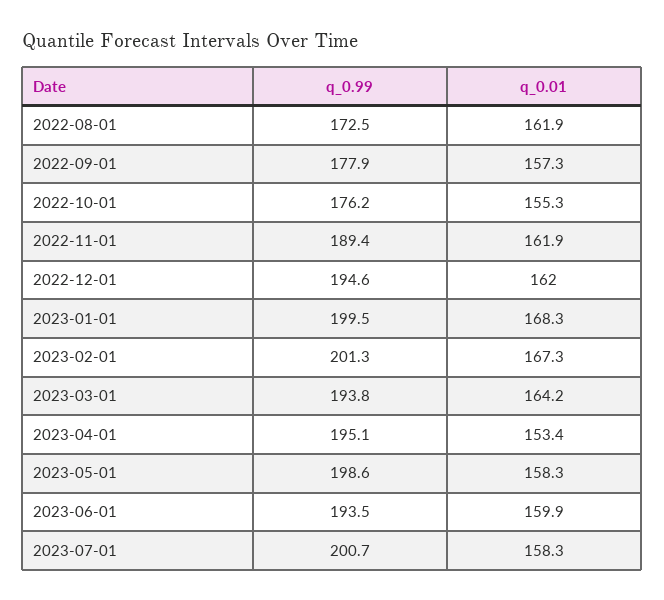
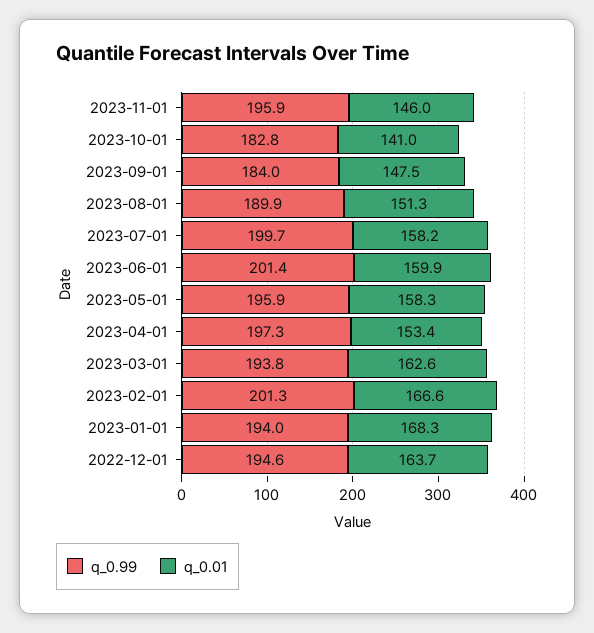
q_0.99, 2022-08-01: 172.5 -> none
q_0.01, 2022-08-01: 161.9 -> none
q_0.99, 2022-09-01: 177.9 -> none
q_0.01, 2022-09-01: 157.3 -> none
q_0.99, 2022-10-01: 176.2 -> none
q_0.01, 2022-10-01: 155.3 -> none
q_0.99, 2022-11-01: 189.4 -> none
q_0.01, 2022-11-01: 161.9 -> none
q_0.01, 2022-12-01: 162 -> 163.7
q_0.99, 2023-01-01: 199.5 -> 194
q_0.01, 2023-02-01: 167.3 -> 166.6
q_0.01, 2023-03-01: 164.2 -> 162.6
q_0.99, 2023-04-01: 195.1 -> 197.3
q_0.99, 2023-05-01: 198.6 -> 195.9
q_0.99, 2023-06-01: 193.5 -> 201.4
q_0.99, 2023-07-01: 200.7 -> 199.7
q_0.01, 2023-07-01: 158.3 -> 158.2
q_0.99, 2023-11-01: none -> 195.9
q_0.01, 2023-11-01: none -> 146
q_0.99, 2023-10-01: none -> 182.8
q_0.01, 2023-10-01: none -> 141
q_0.99, 2023-09-01: none -> 184
q_0.01, 2023-09-01: none -> 147.5
q_0.99, 2023-08-01: none -> 189.9
q_0.01, 2023-08-01: none -> 151.3

